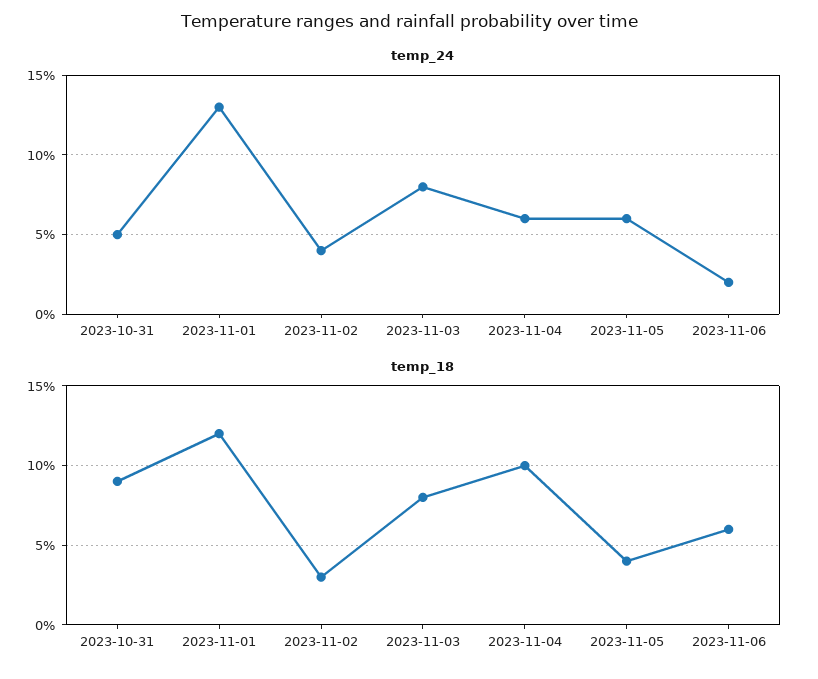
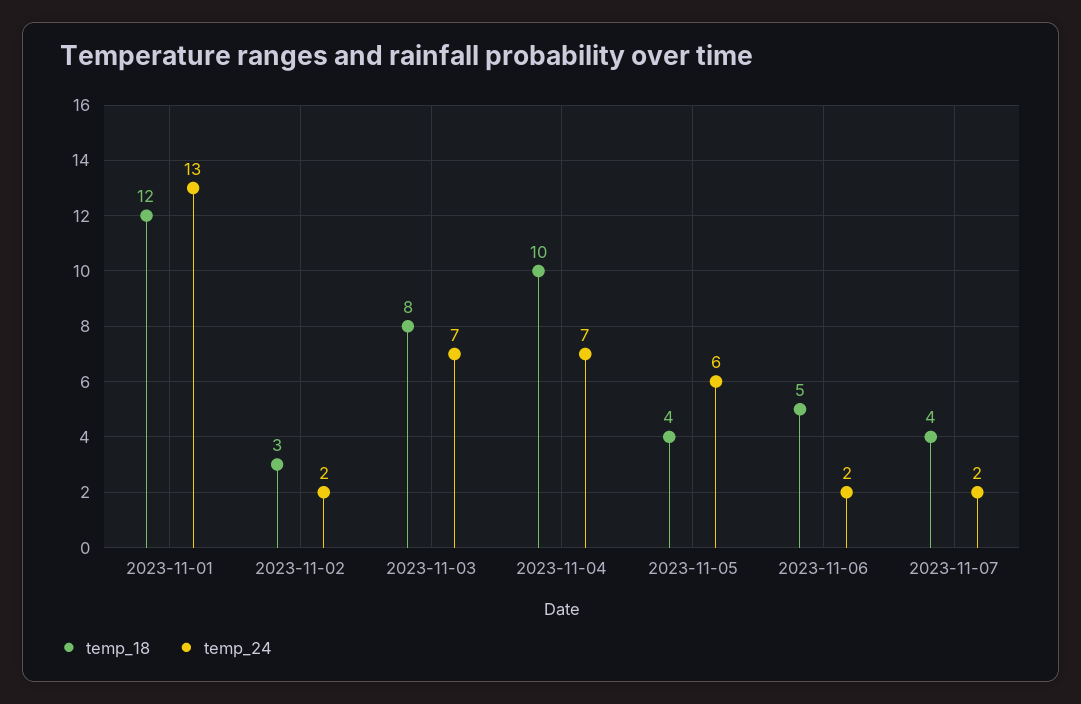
temp_24, 2023-10-31: 5 -> none
temp_24, 2023-11-02: 4 -> 2
temp_24, 2023-11-03: 8 -> 7
temp_24, 2023-11-04: 6 -> 7
temp_18, 2023-10-31: 9 -> none
temp_18, 2023-11-06: 6 -> 5
temp_18, 2023-11-07: none -> 4
temp_24, 2023-11-07: none -> 2

